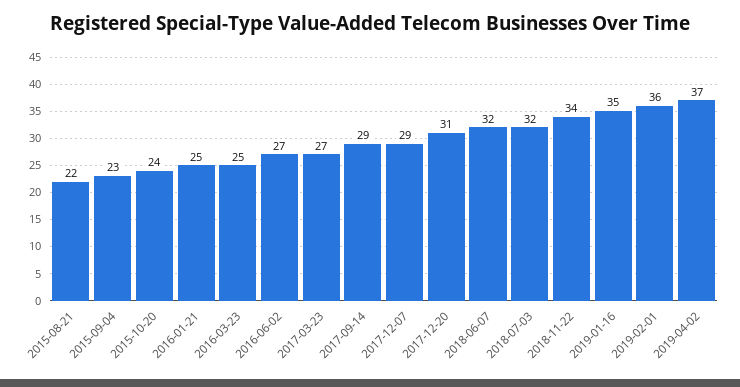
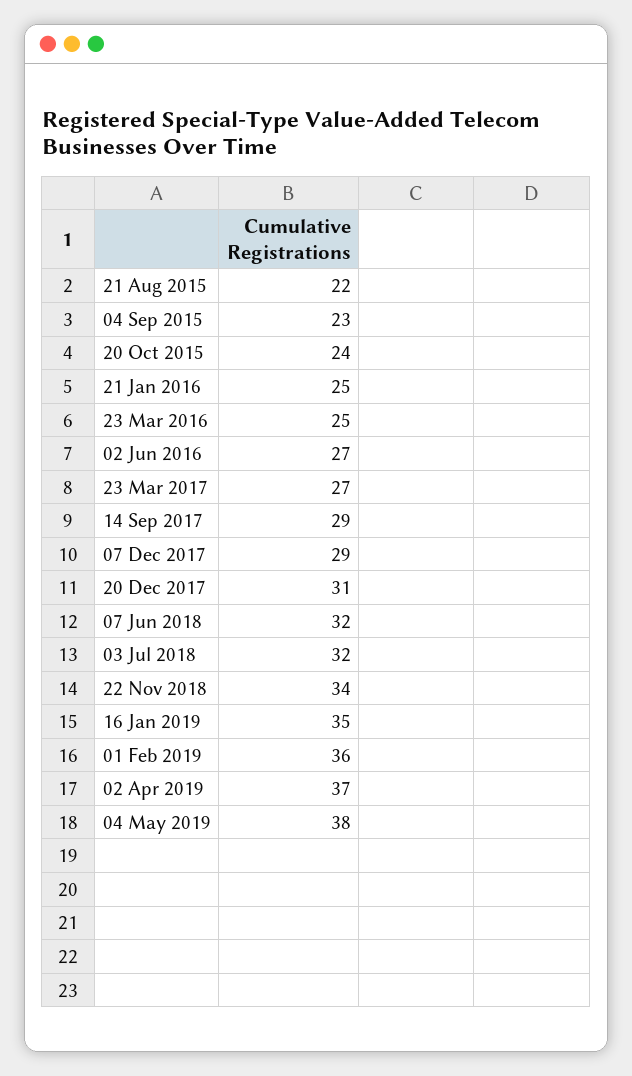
04 May 2019: none -> 38

